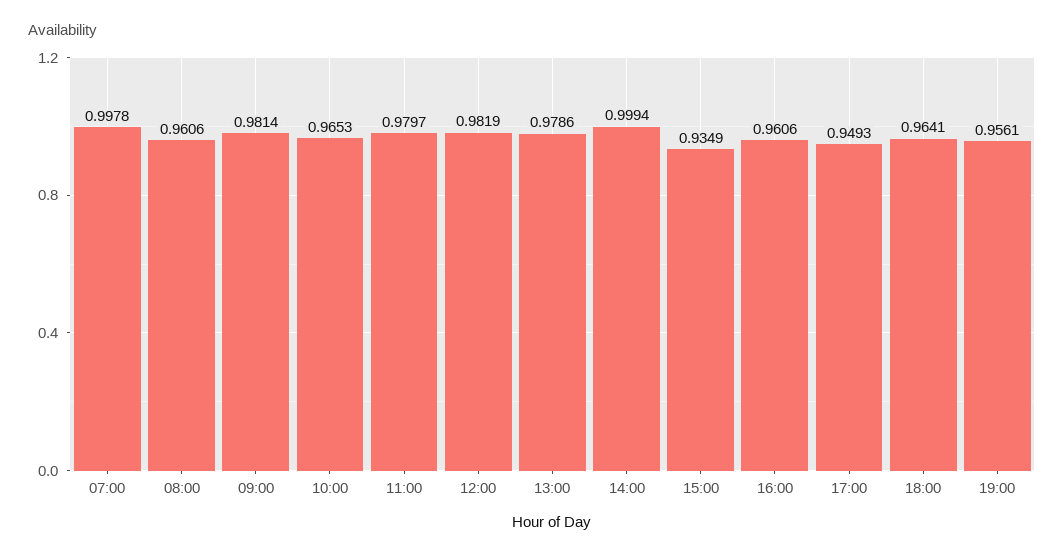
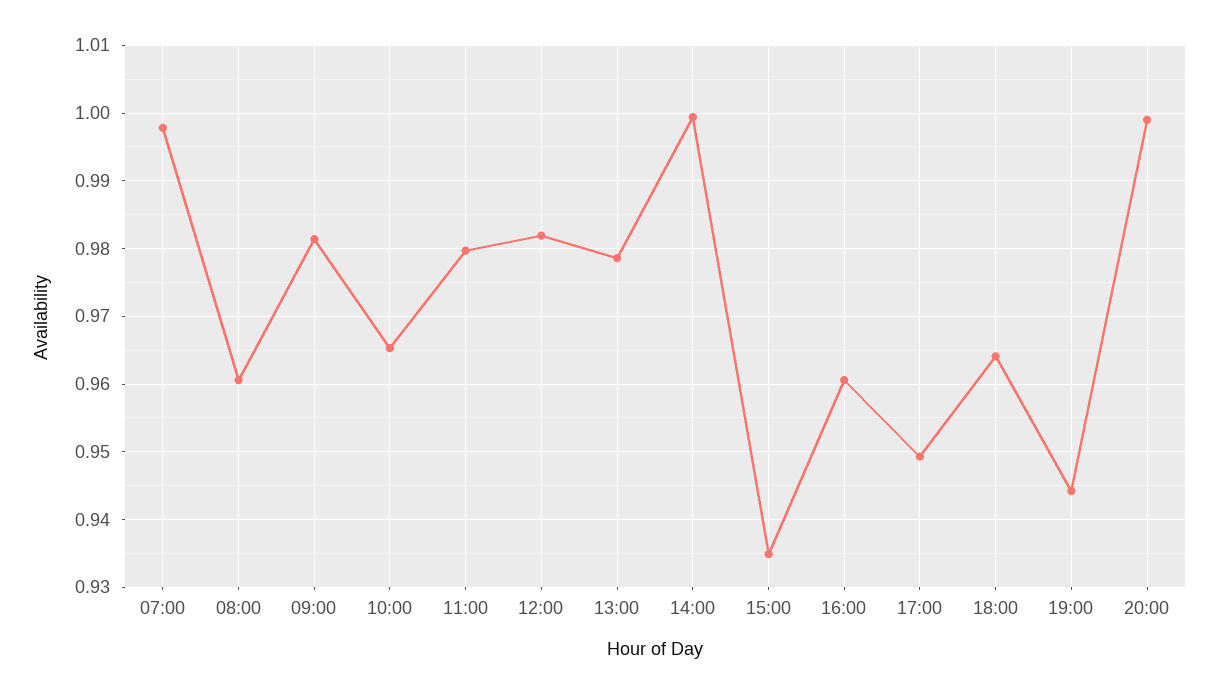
19:00: 0.9561 -> 0.944
20:00: none -> 0.999

